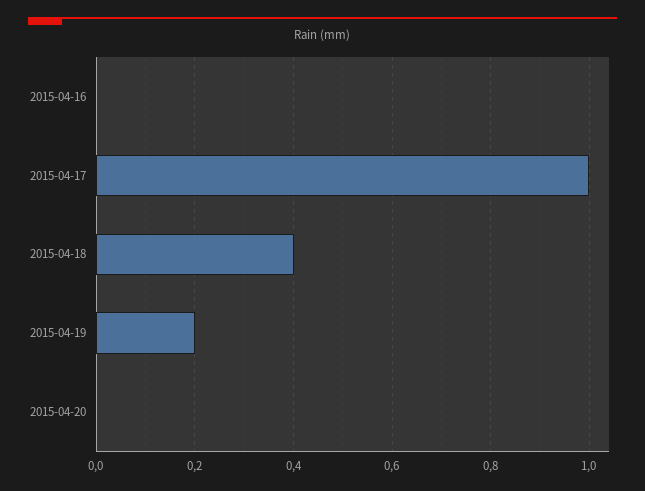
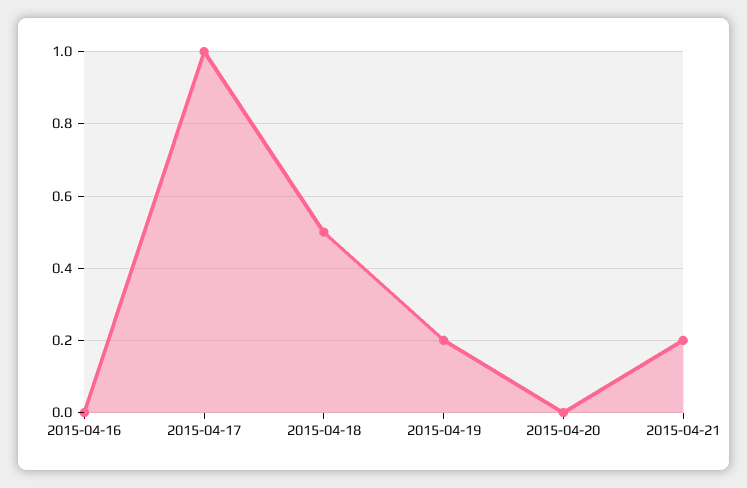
2015-04-18: 0.4 -> 0.5
2015-04-21: none -> 0.2

